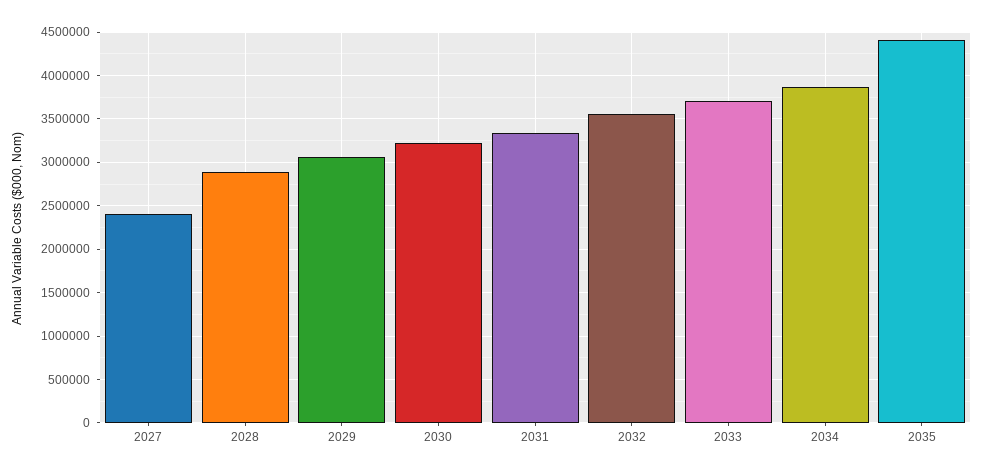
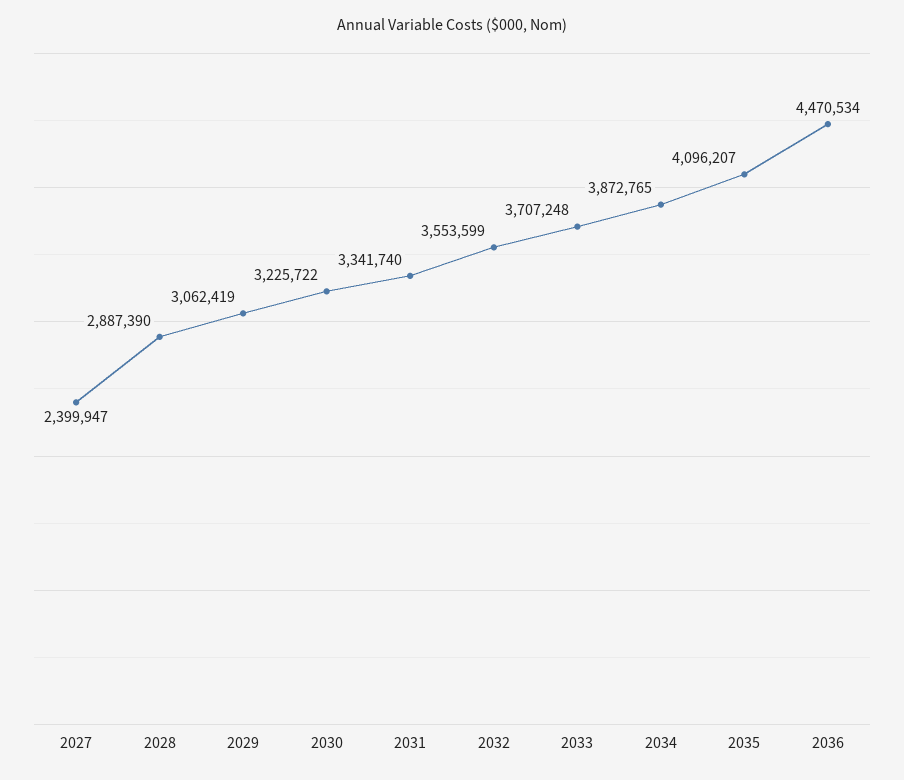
2035: 4400000 -> 4096207
2036: none -> 4470534

